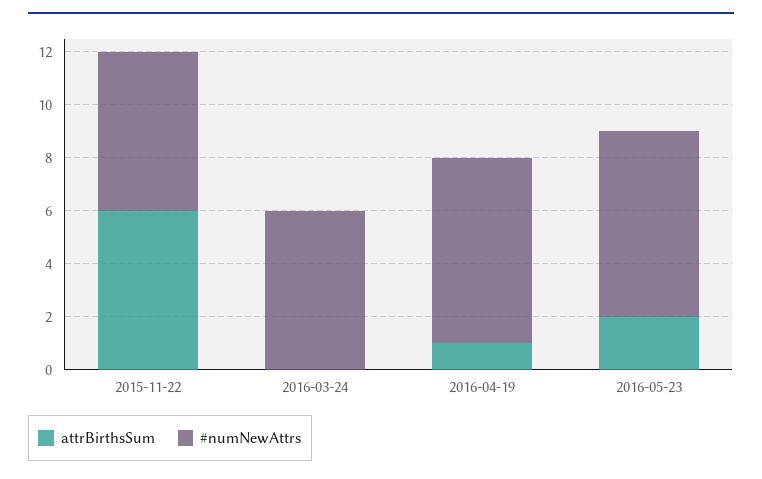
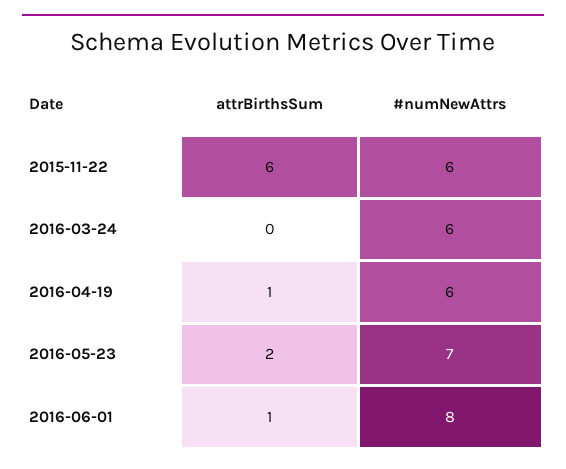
#numNewAttrs, 2016-04-19: 7 -> 6
attrBirthsSum, 2016-06-01: none -> 1
#numNewAttrs, 2016-06-01: none -> 8

